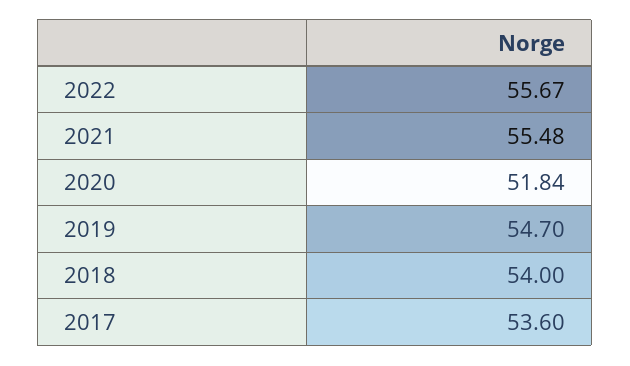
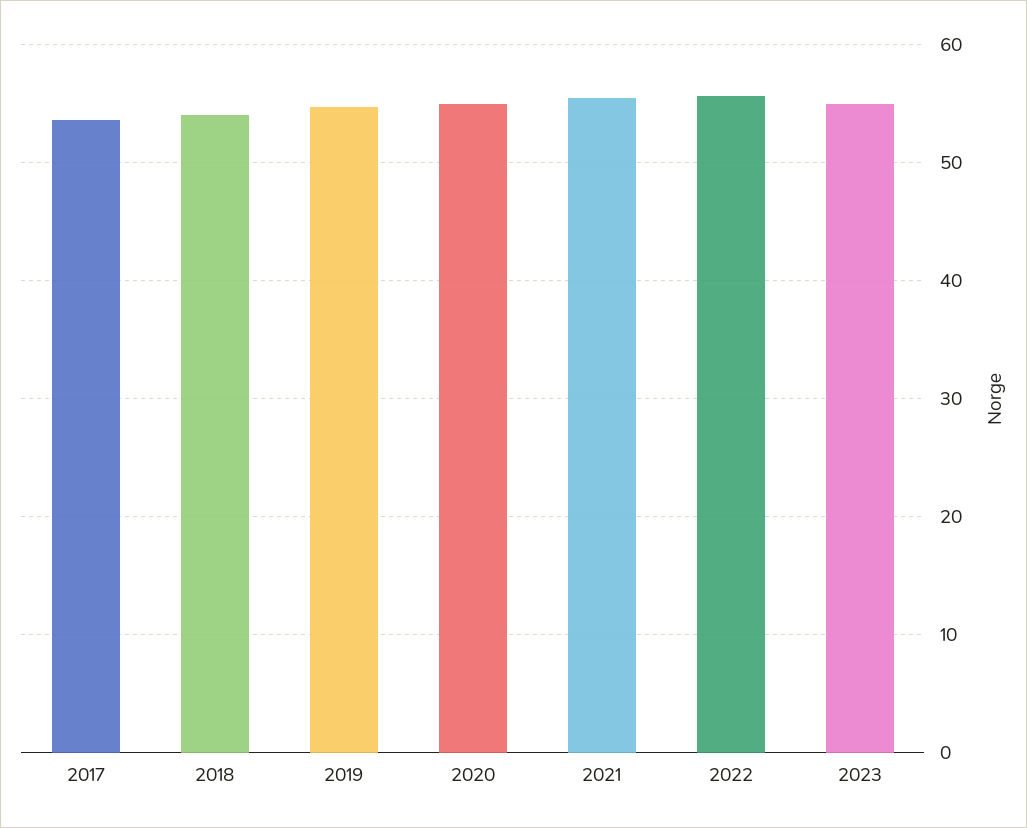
2020: 51.84 -> 55
2023: none -> 55

